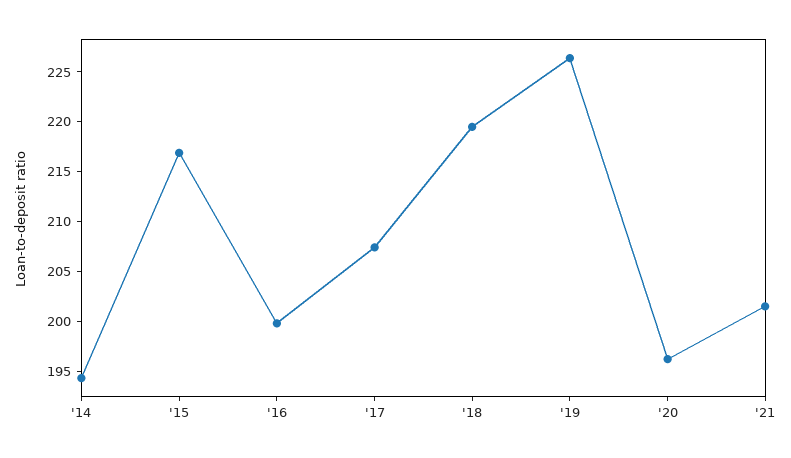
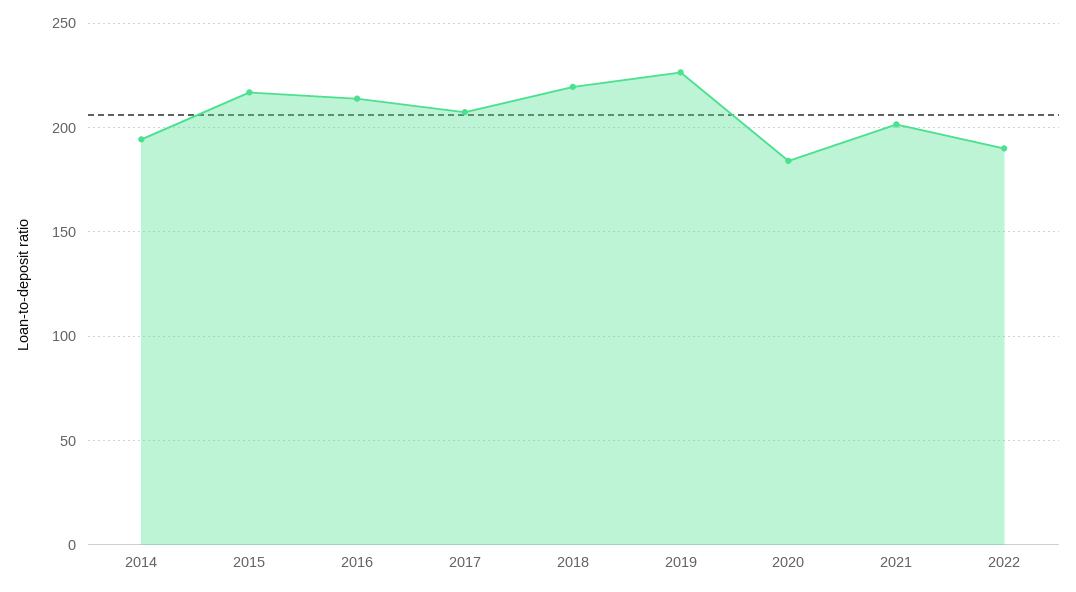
'16: 200 -> 215
'20: 196 -> 185
2022: none -> 190

